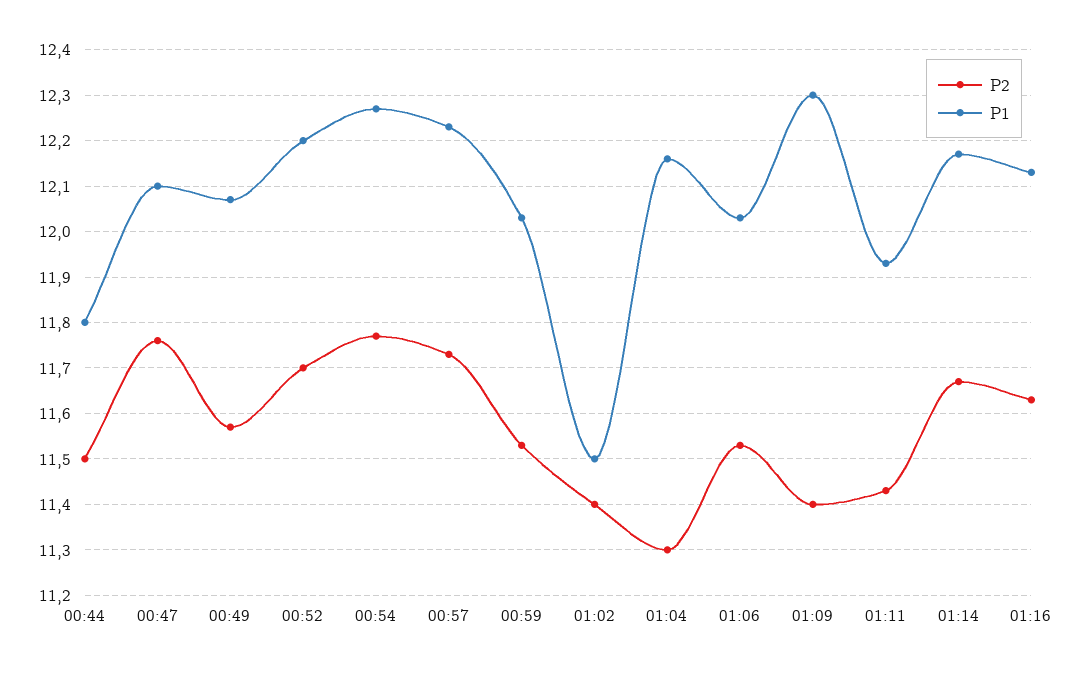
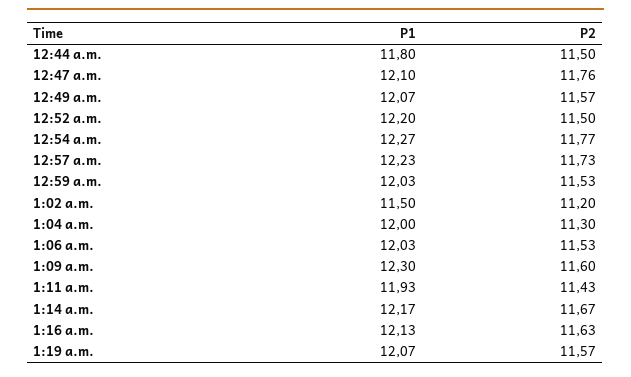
P2, 00:52: 11.7 -> 11.5
P2, 01:02: 11.4 -> 11.2
P1, 01:04: 12.15 -> 12
P2, 01:09: 11.4 -> 11.6
P1, 1:19 a.m.: none -> 12.07
P2, 1:19 a.m.: none -> 11.57

